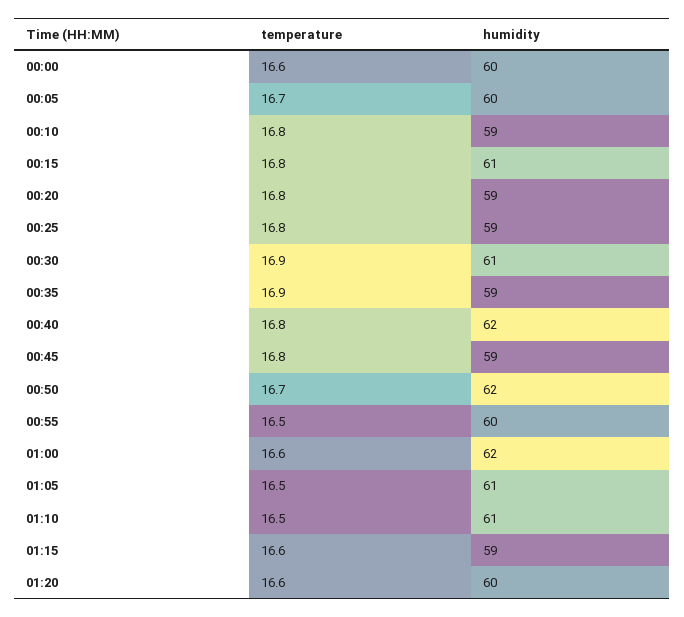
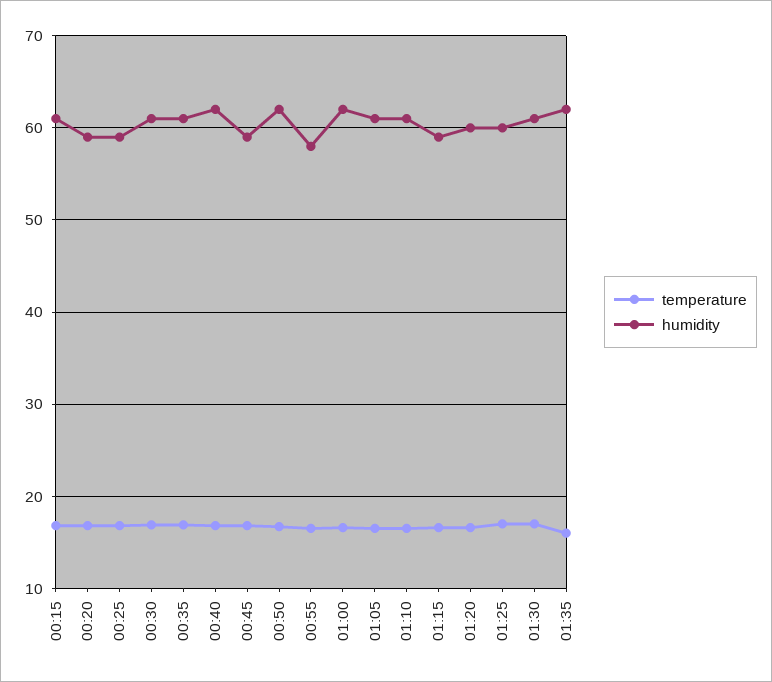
temperature, 00:00: 16.6 -> none
humidity, 00:00: 60 -> none
temperature, 00:05: 16.7 -> none
humidity, 00:05: 60 -> none
temperature, 00:10: 16.8 -> none
humidity, 00:10: 59 -> none
humidity, 00:35: 59 -> 61
humidity, 00:55: 60 -> 58
temperature, 01:25: none -> 17
humidity, 01:25: none -> 60
temperature, 01:30: none -> 17
humidity, 01:30: none -> 61
temperature, 01:35: none -> 16
humidity, 01:35: none -> 62

